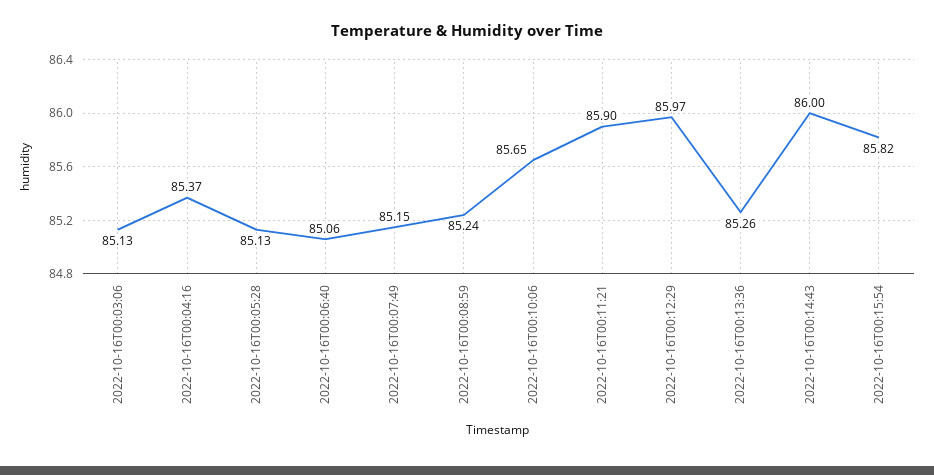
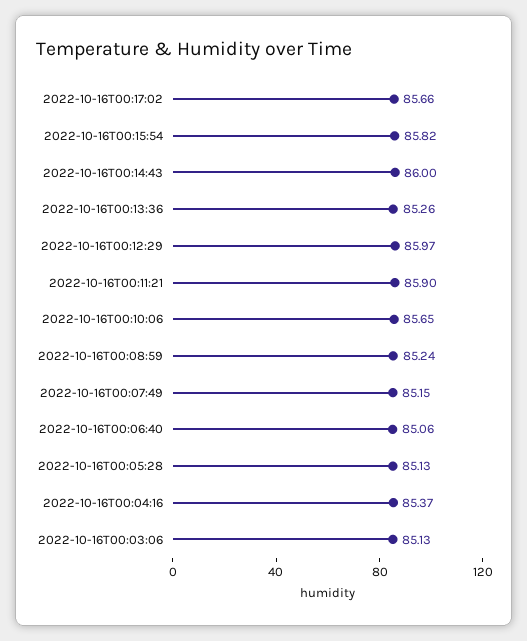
2022-10-16T00:17:02: none -> 85.66

